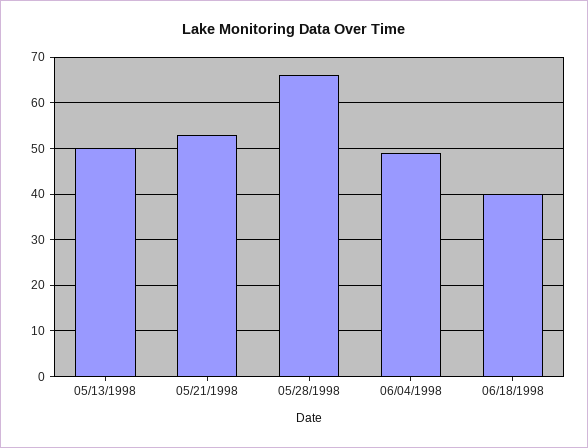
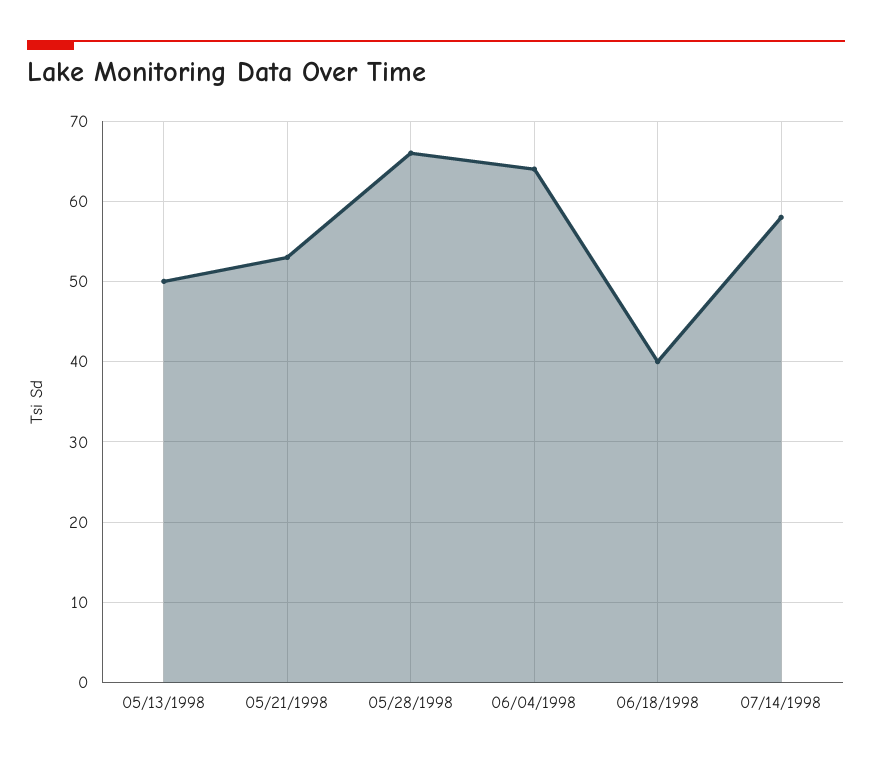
06/04/1998: 50 -> 64
07/14/1998: none -> 58

